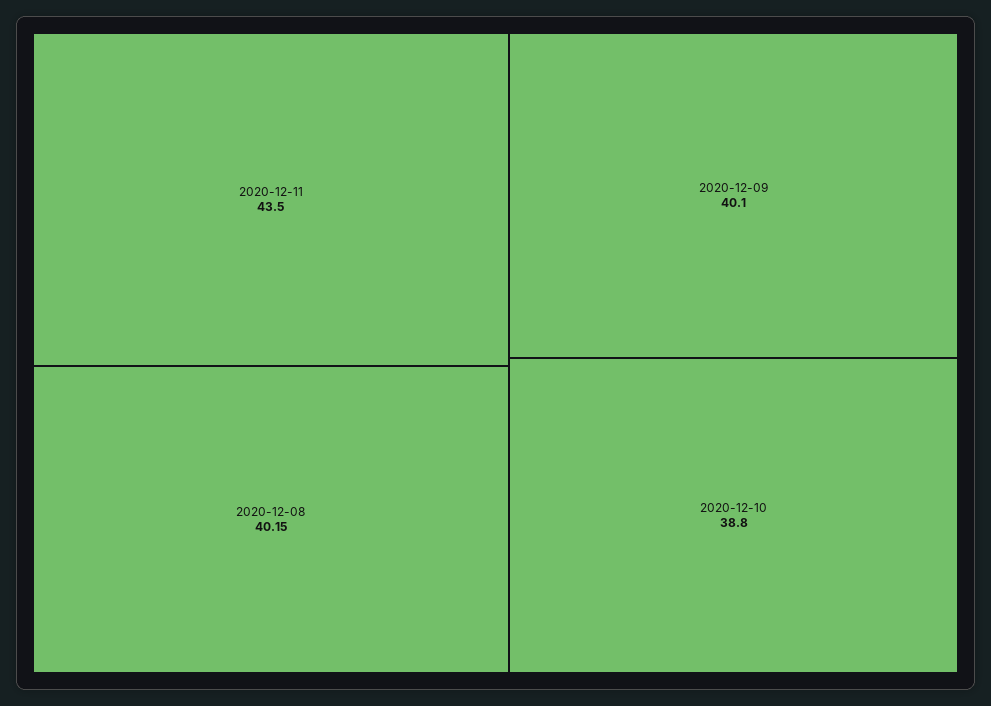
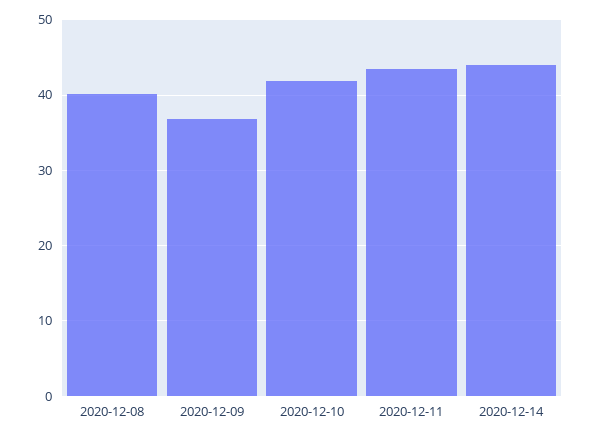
2020-12-09: 40.1 -> 37
2020-12-10: 38.8 -> 42
2020-12-14: none -> 44

